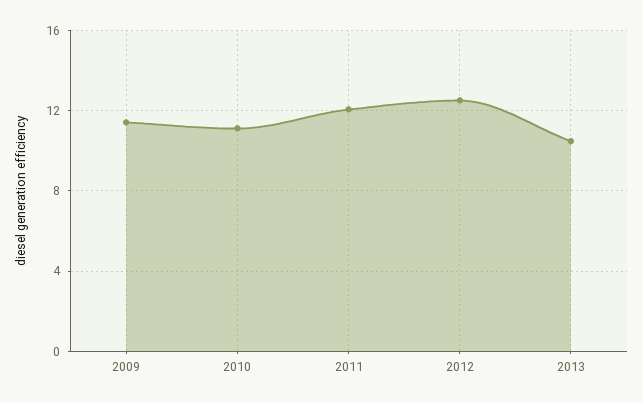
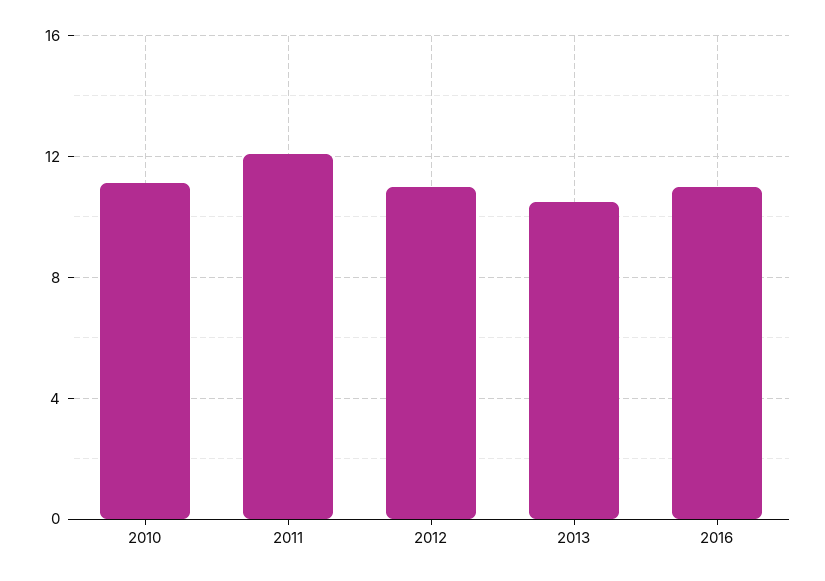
2009: 11.5 -> none
2012: 12.5 -> 11
2016: none -> 11

